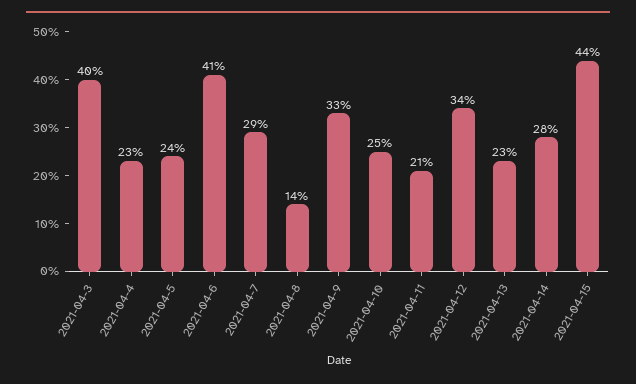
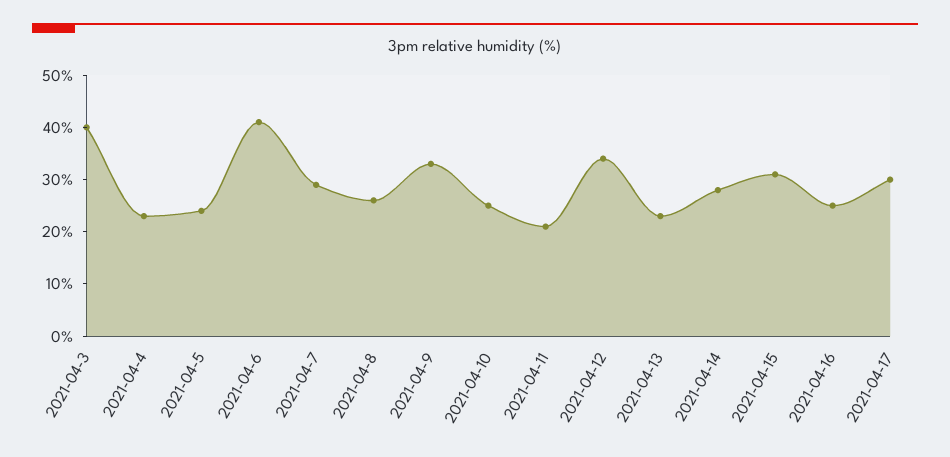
2021-04-8: 14 -> 25
2021-04-15: 44 -> 30
2021-04-16: none -> 25
2021-04-17: none -> 30

